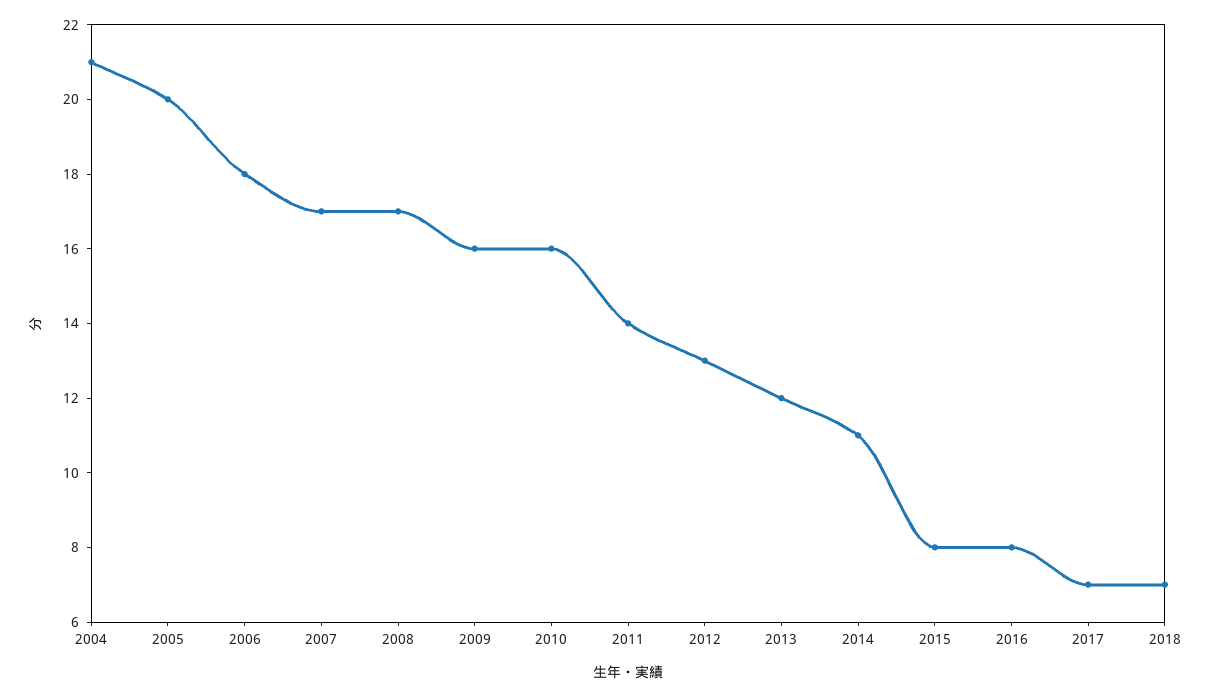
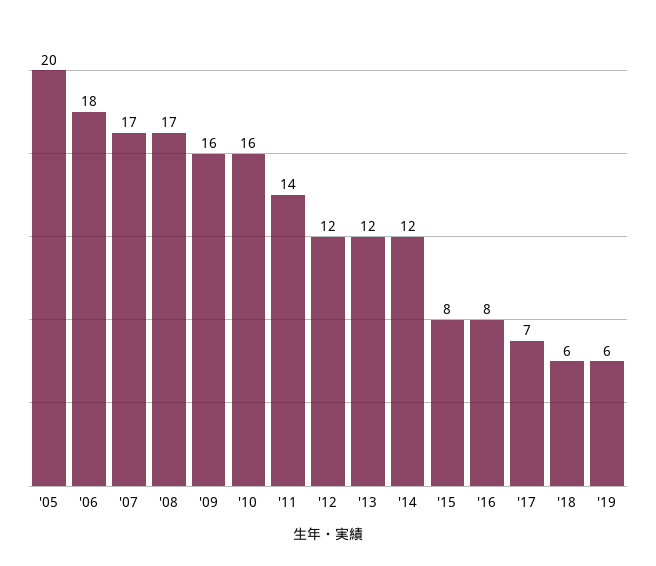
2004: 21 -> none
2012: 13 -> 12
2014: 11 -> 12
2018: 7 -> 6
'19: none -> 6

